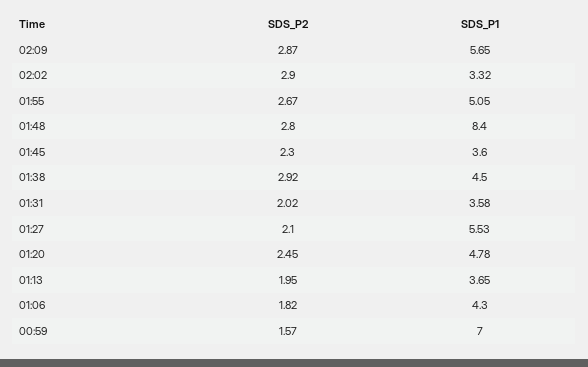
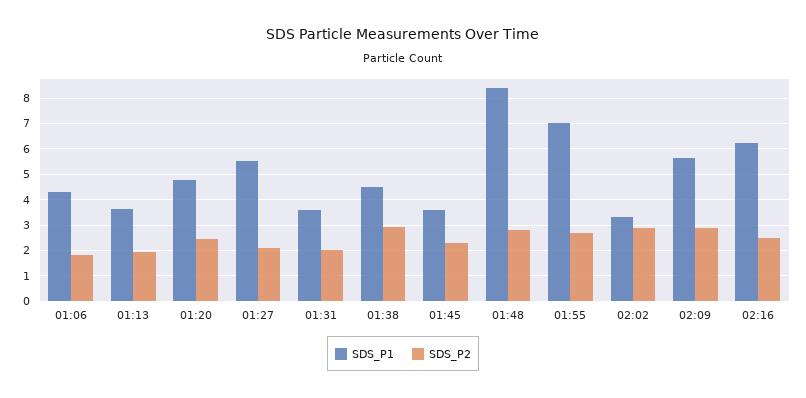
SDS_P1, 01:55: 5.05 -> 7
SDS_P2, 00:59: 1.57 -> none
SDS_P1, 00:59: 7 -> none
SDS_P1, 02:16: none -> 6.25
SDS_P2, 02:16: none -> 2.5

